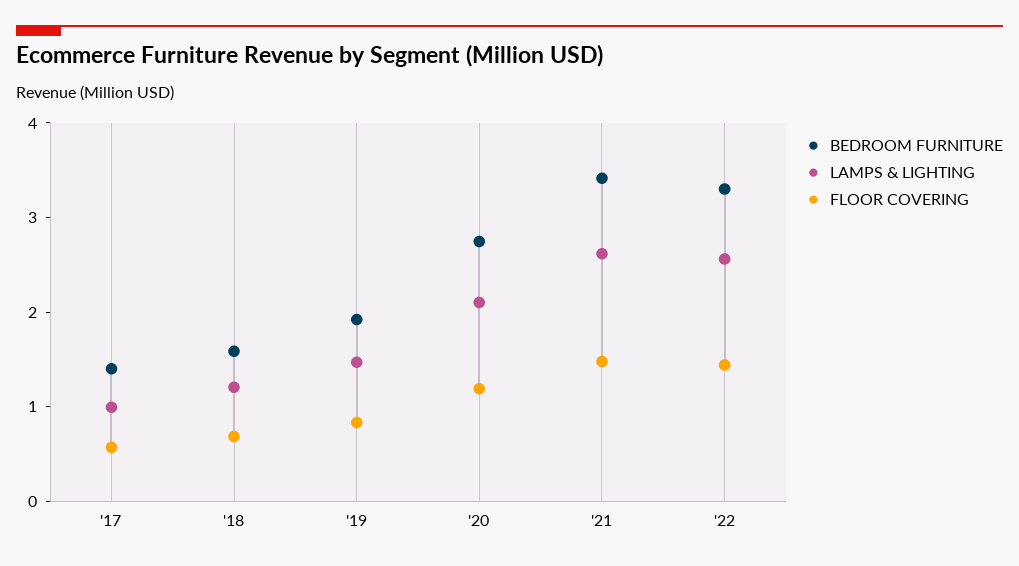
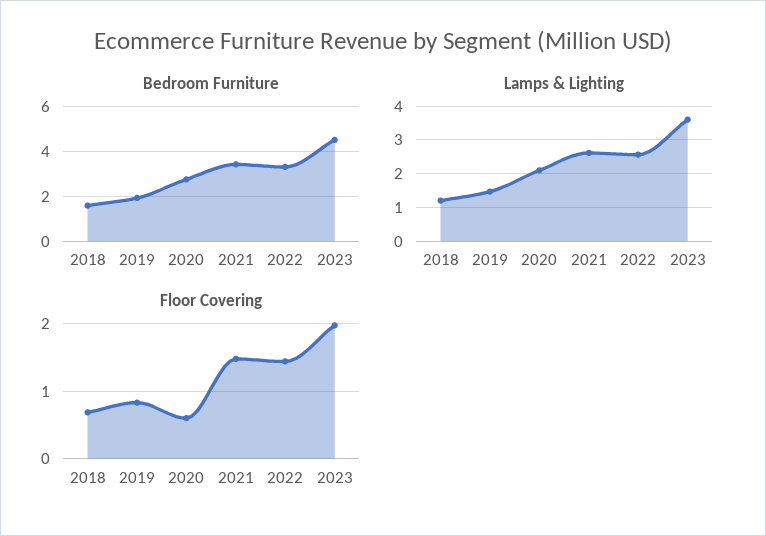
BEDROOM FURNITURE, '17: 1.4 -> none
LAMPS & LIGHTING, '17: 1 -> none
FLOOR COVERING, '17: 0.6 -> none
FLOOR COVERING, '20: 1.2 -> 0.6
BEDROOM FURNITURE, 2023: none -> 4.5
LAMPS & LIGHTING, 2023: none -> 3.6
FLOOR COVERING, 2023: none -> 2

